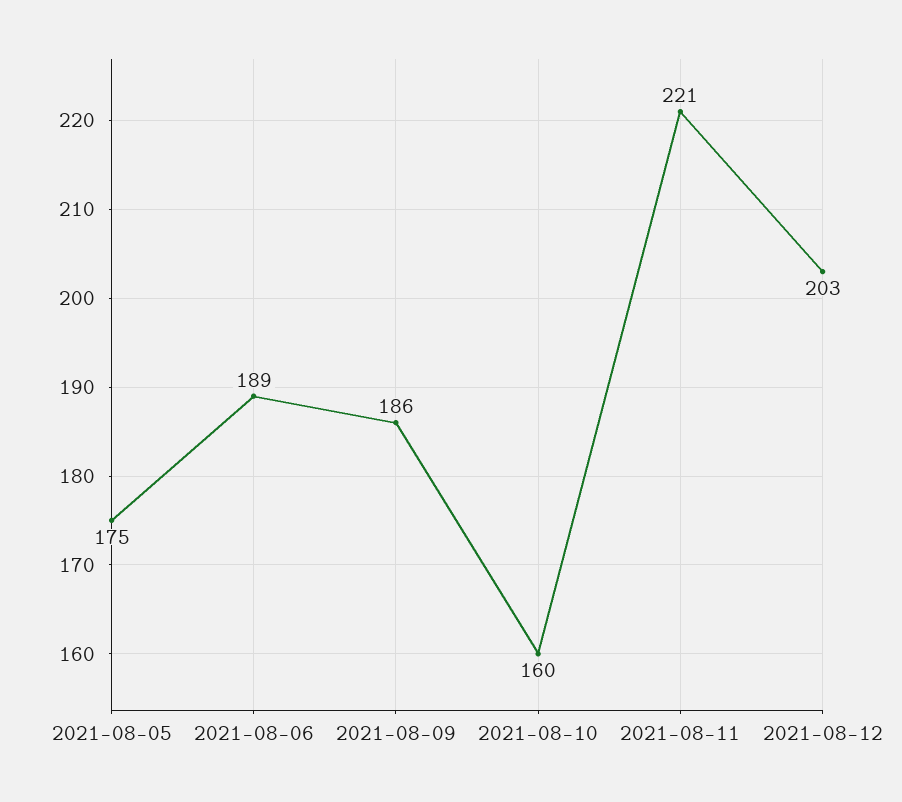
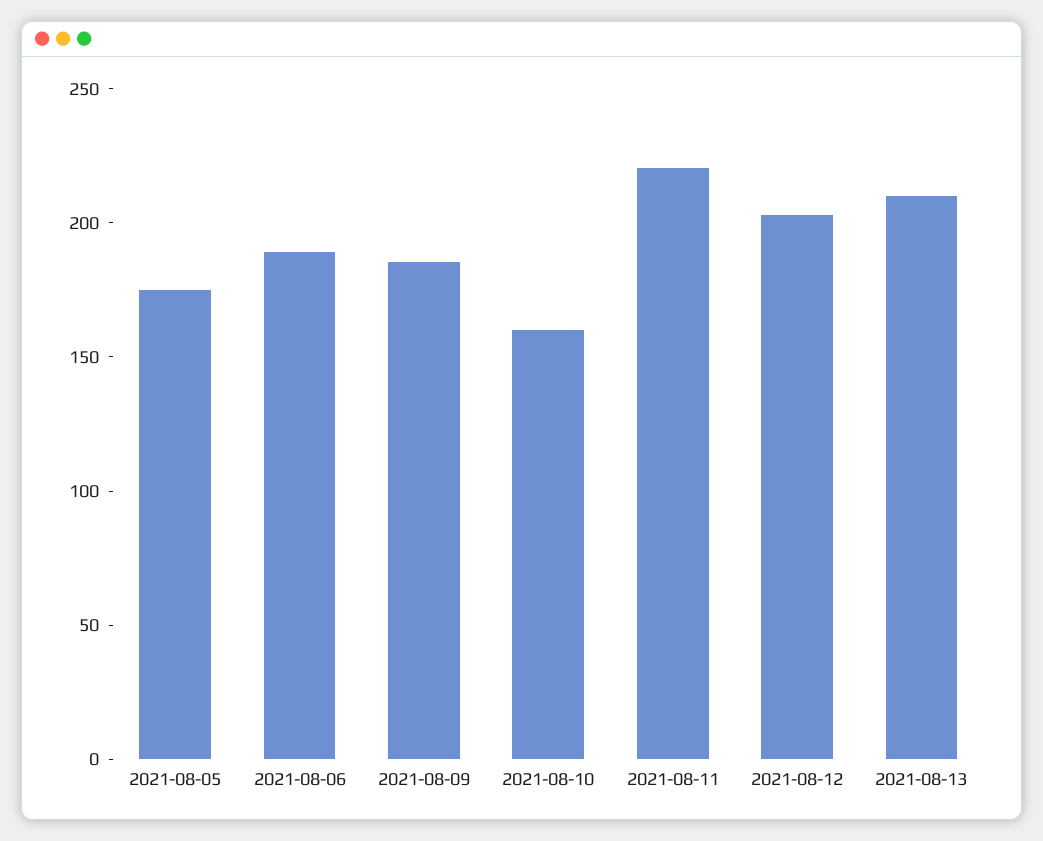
2021-08-13: none -> 210

